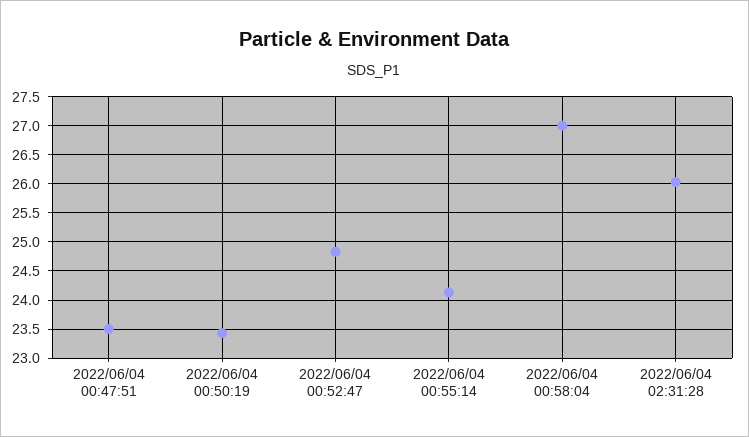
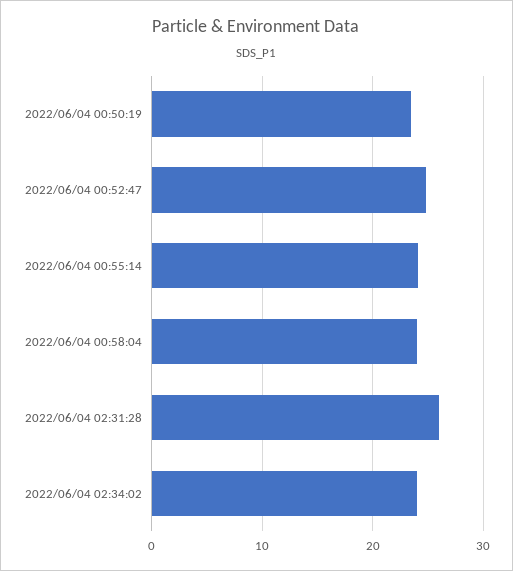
2022/06/04 00:47:51: 23.5 -> none
2022/06/04 00:58:04: 27 -> 24
2022/06/04 02:34:02: none -> 24

